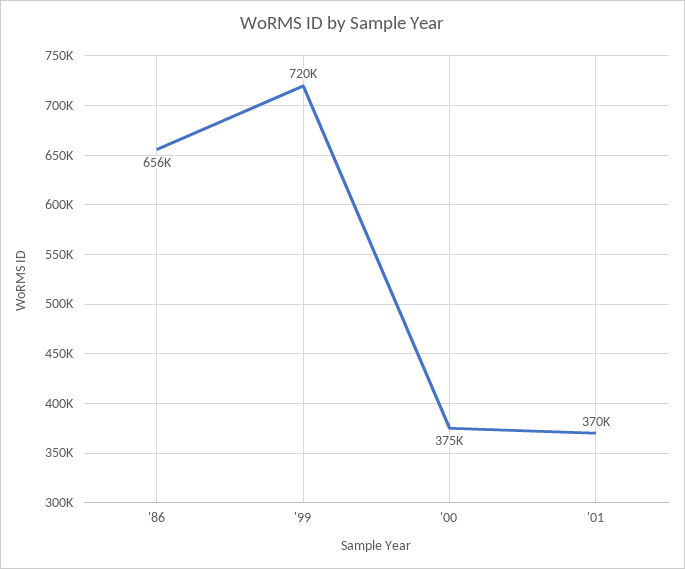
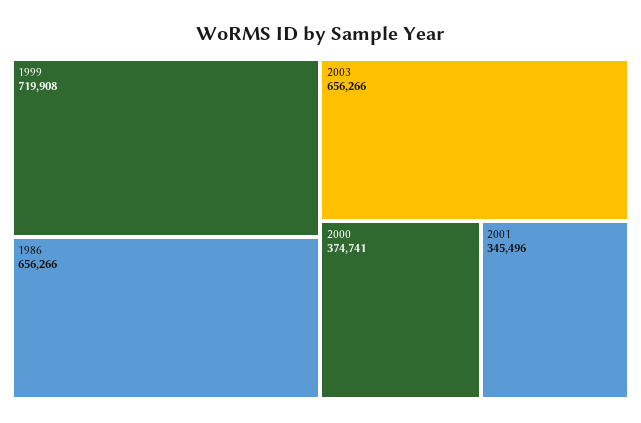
'01: 370000 -> 345496
2003: none -> 656266

